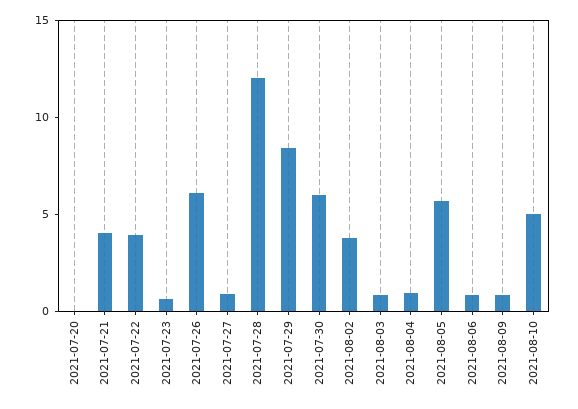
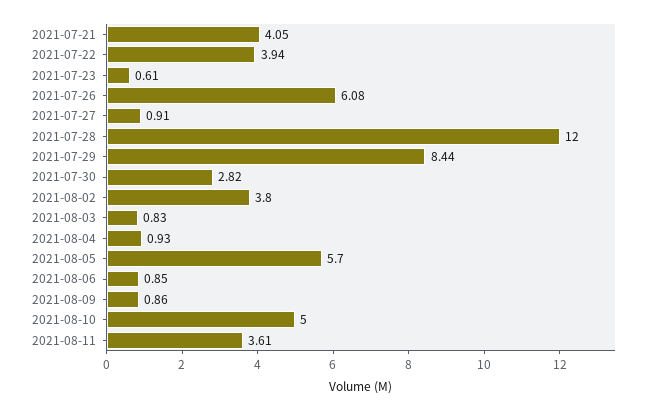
2021-07-20: 0 -> none
2021-07-30: 6 -> 2.82
2021-08-11: none -> 3.61

